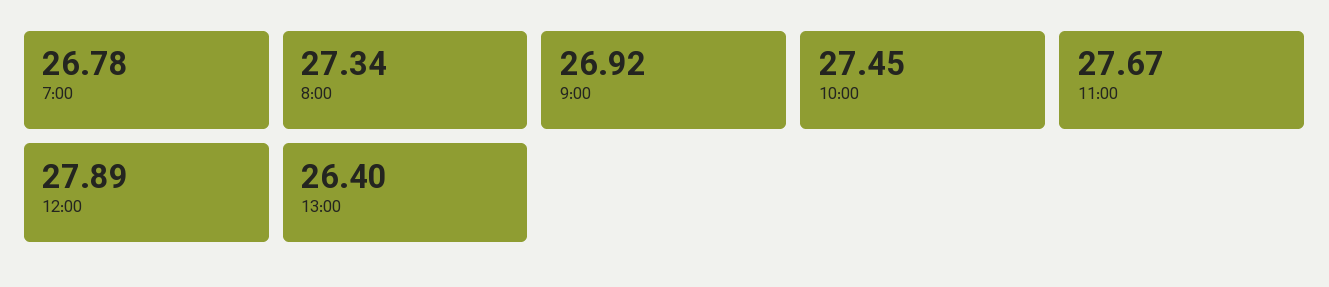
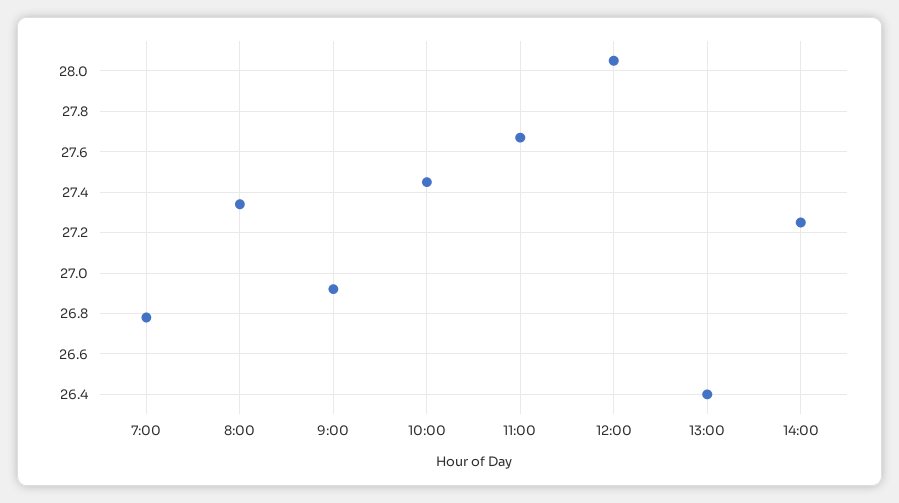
12:00: 27.89 -> 28.05
14:00: none -> 27.25

